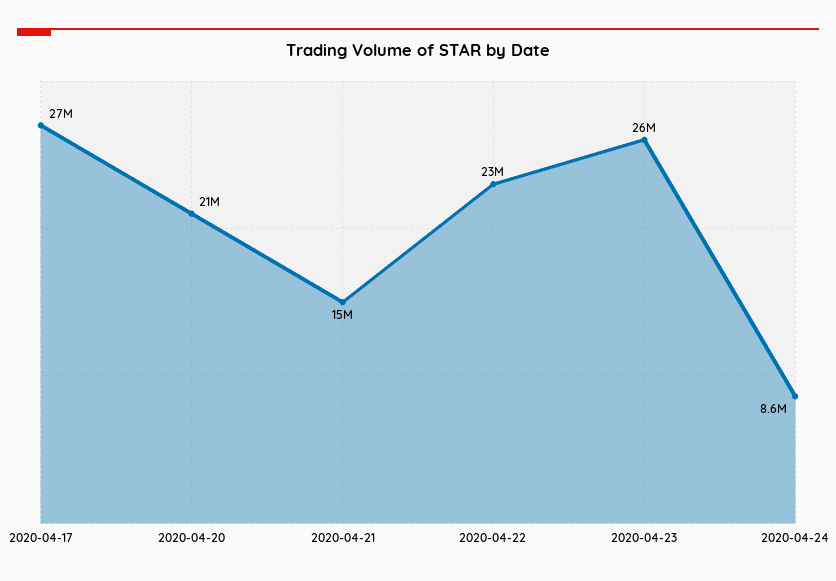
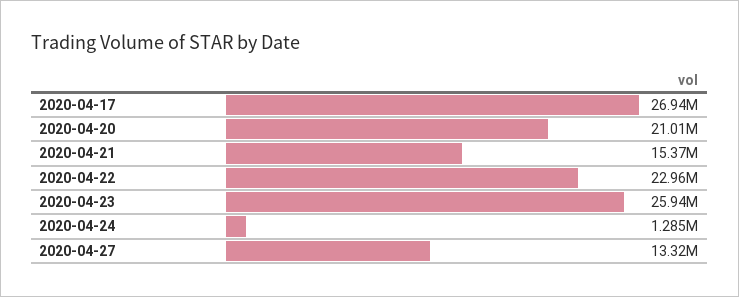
2020-04-24: 8600000 -> 1285000
2020-04-27: none -> 13320000

